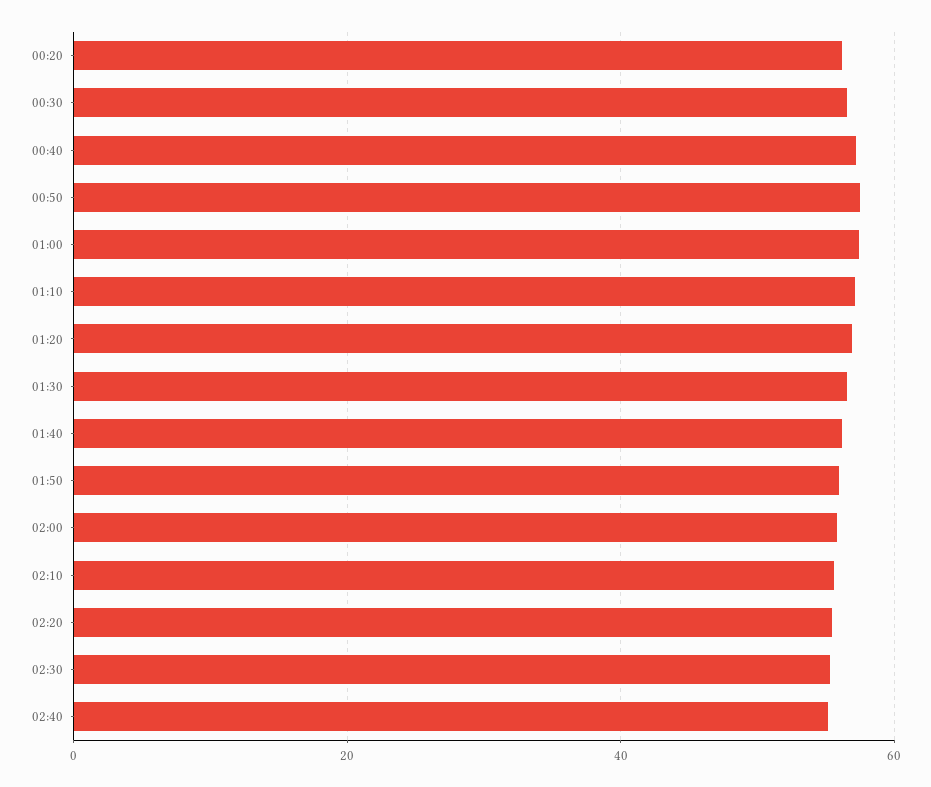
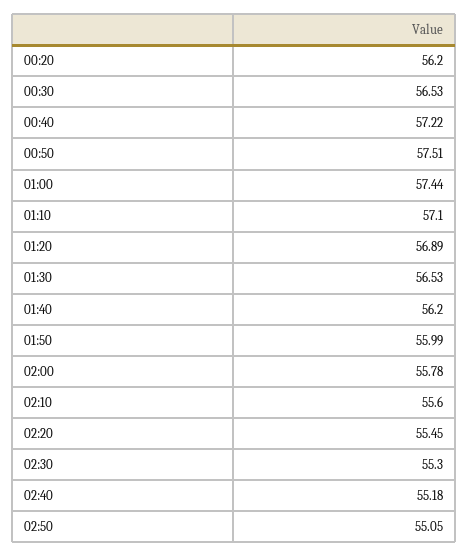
02:50: none -> 55.05

